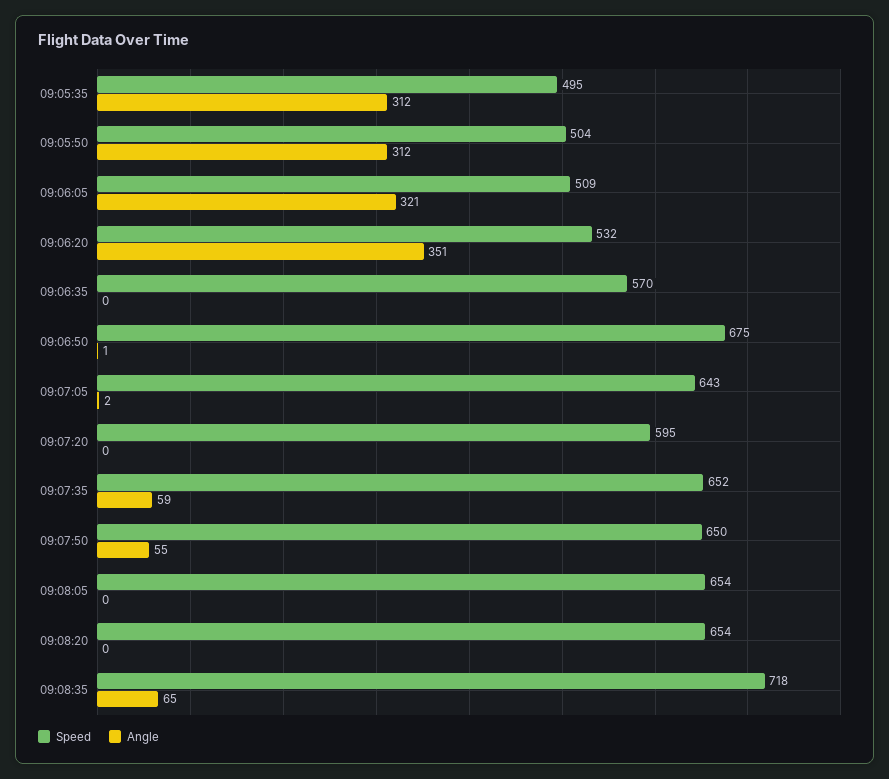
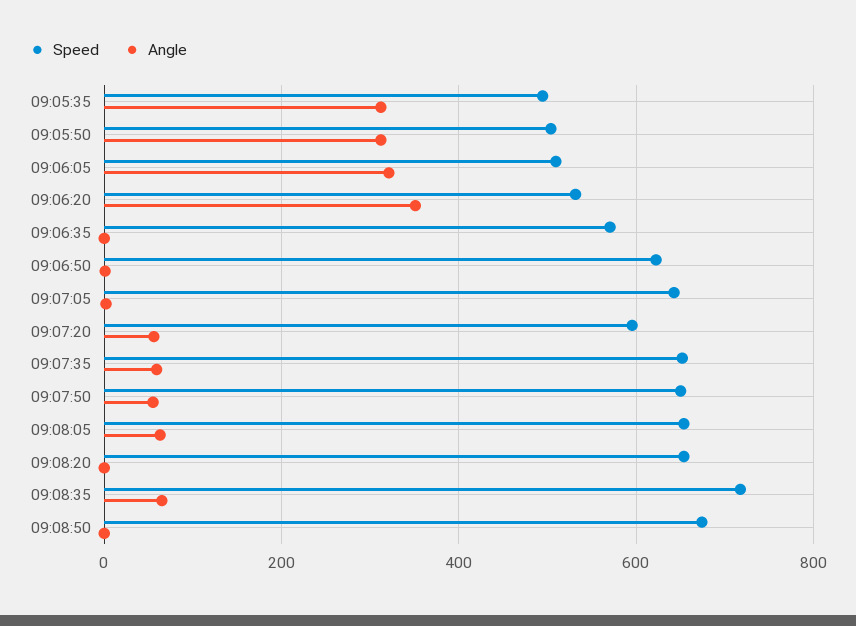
Speed, 09:06:50: 675 -> 620
Angle, 09:07:20: 0 -> 60
Angle, 09:08:05: 0 -> 60
Speed, 09:08:50: none -> 680
Angle, 09:08:50: none -> 0

